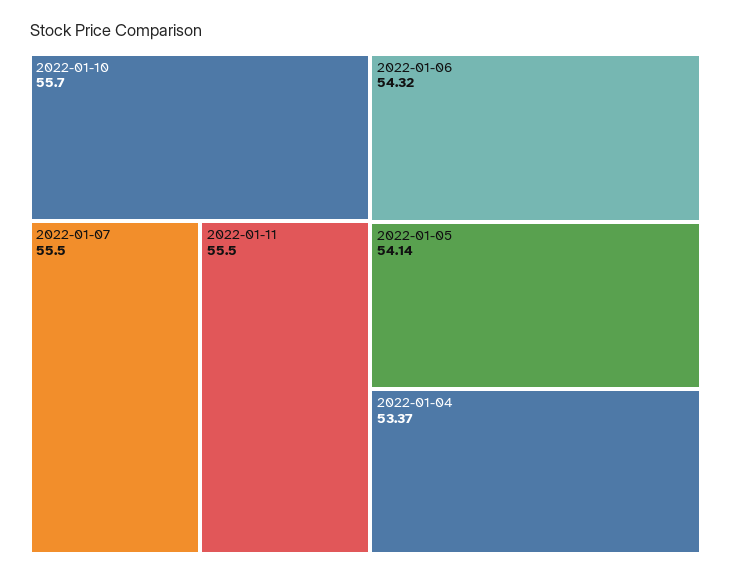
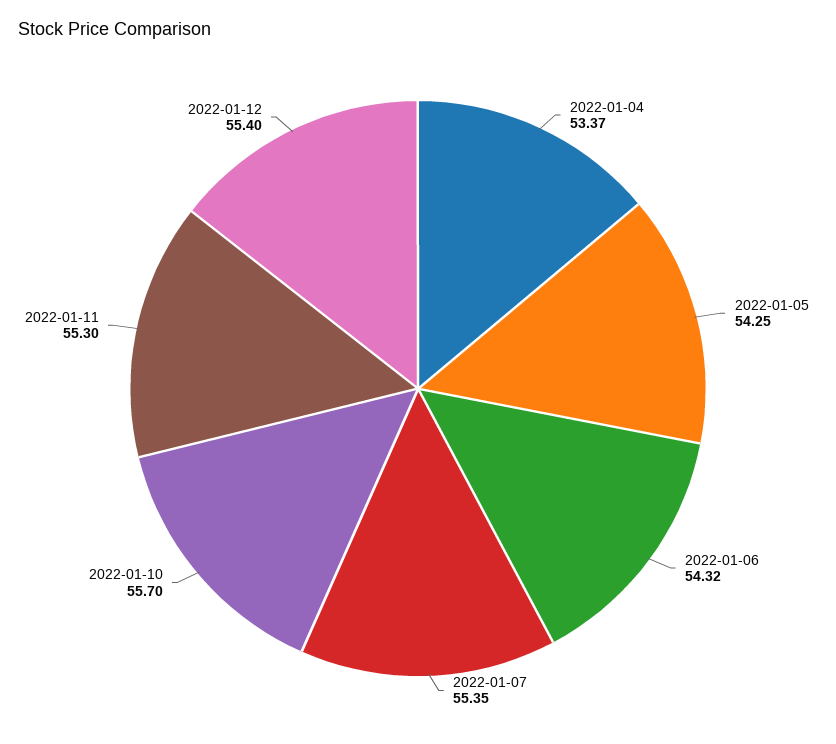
2022-01-07: 55.5 -> 55.35
2022-01-11: 55.5 -> 55.3
2022-01-05: 54.14 -> 54.25
2022-01-12: none -> 55.4

